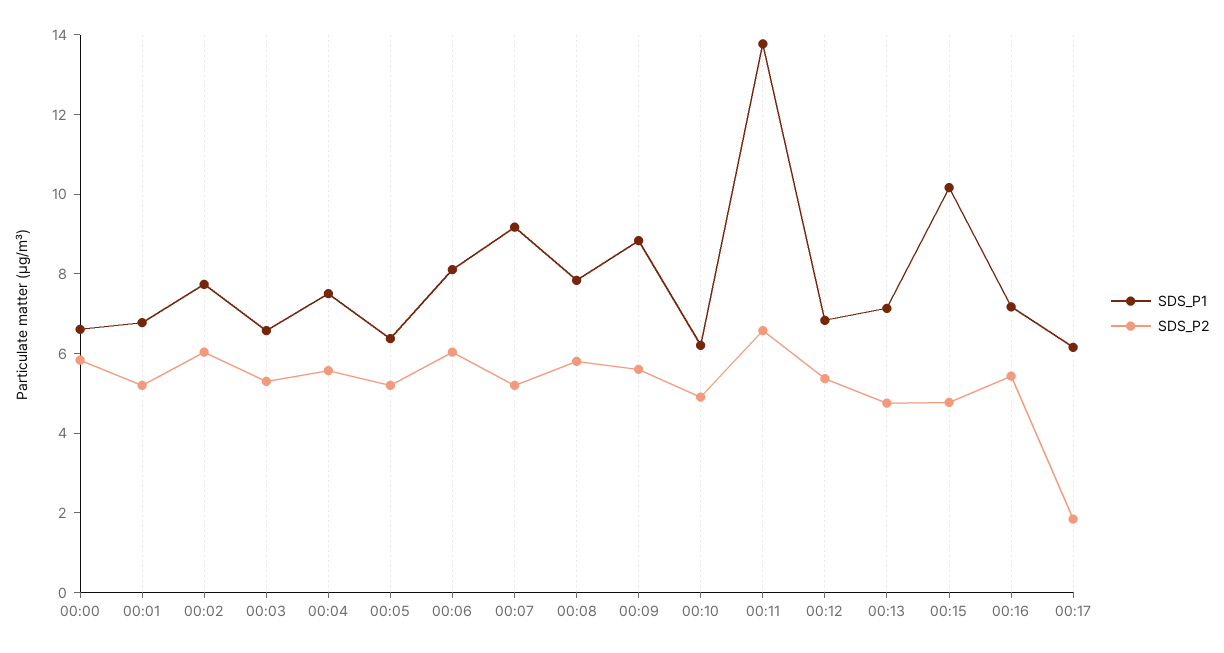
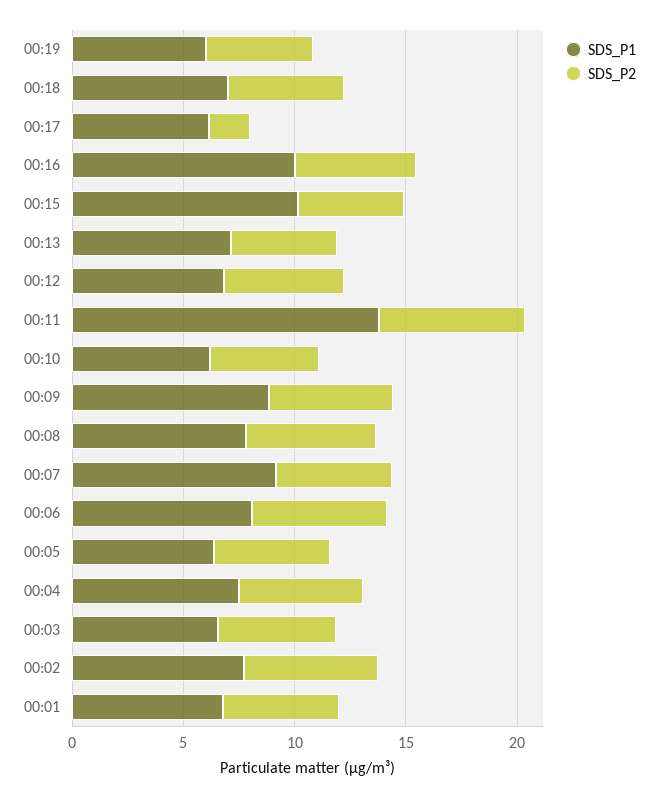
SDS_P1, 00:00: 6.5 -> none
SDS_P2, 00:00: 6 -> none
SDS_P1, 00:16: 7 -> 10
SDS_P1, 00:19: none -> 6
SDS_P2, 00:19: none -> 5
SDS_P1, 00:18: none -> 7
SDS_P2, 00:18: none -> 5

